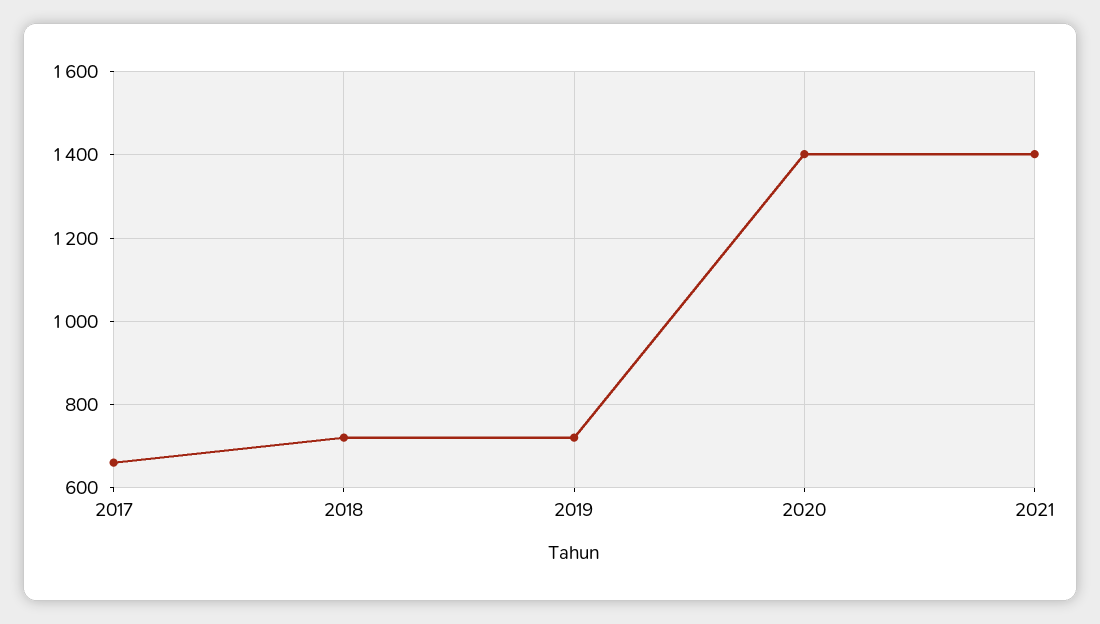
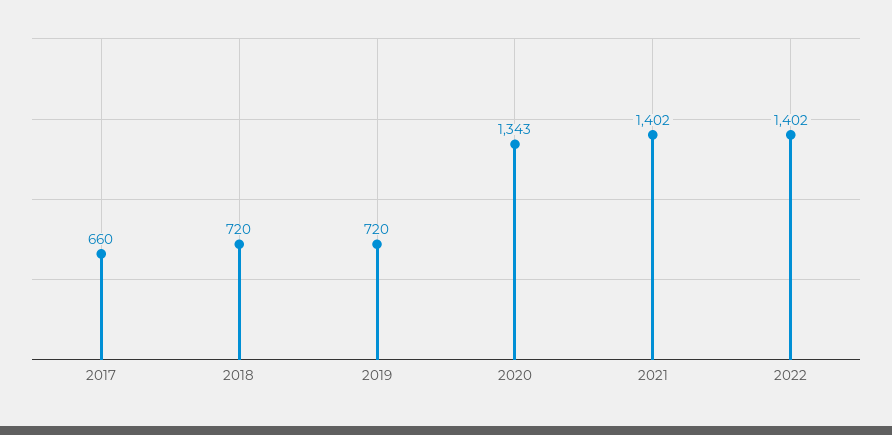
2020: 1400 -> 1343
2022: none -> 1402

